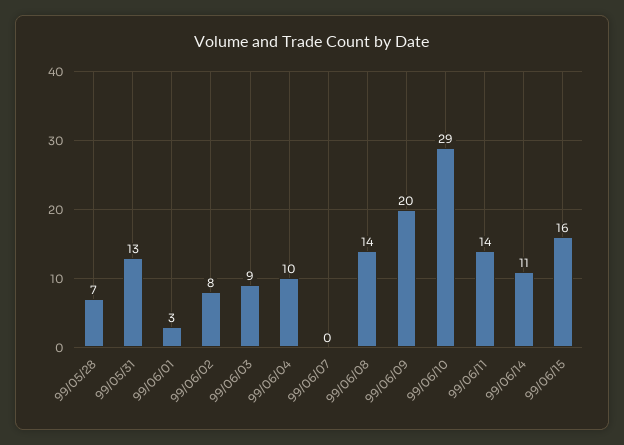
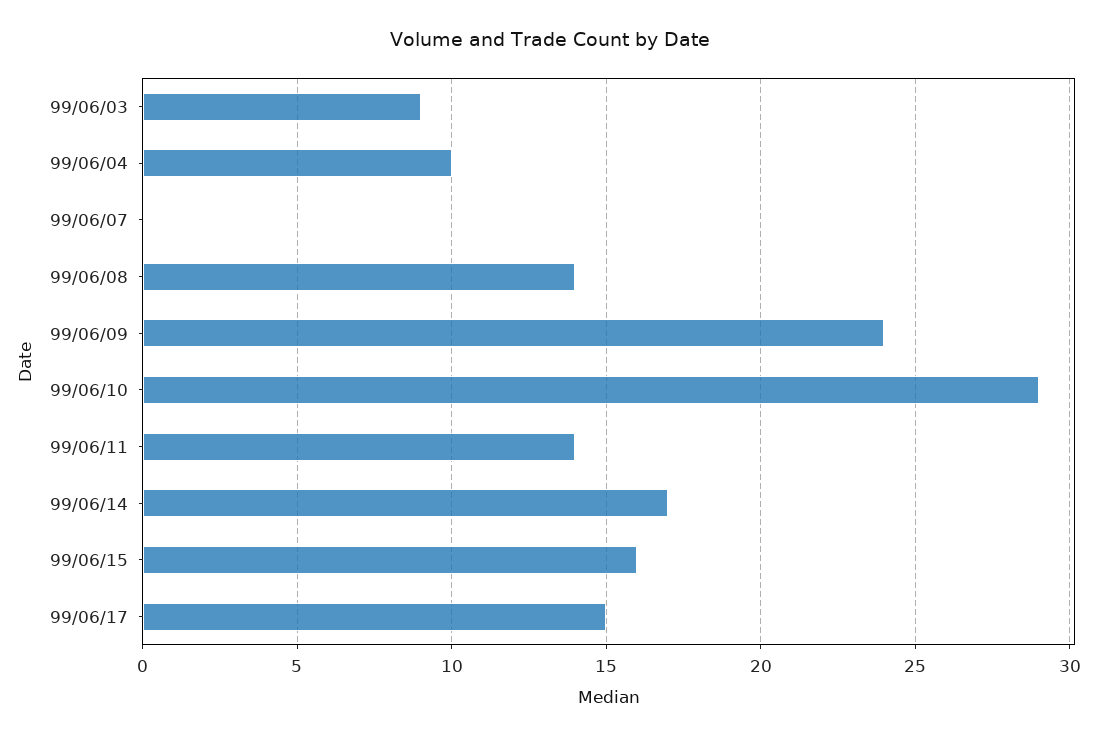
99/05/28: 7 -> none
99/05/31: 13 -> none
99/06/01: 3 -> none
99/06/02: 8 -> none
99/06/09: 20 -> 24
99/06/14: 11 -> 17
99/06/17: none -> 15

